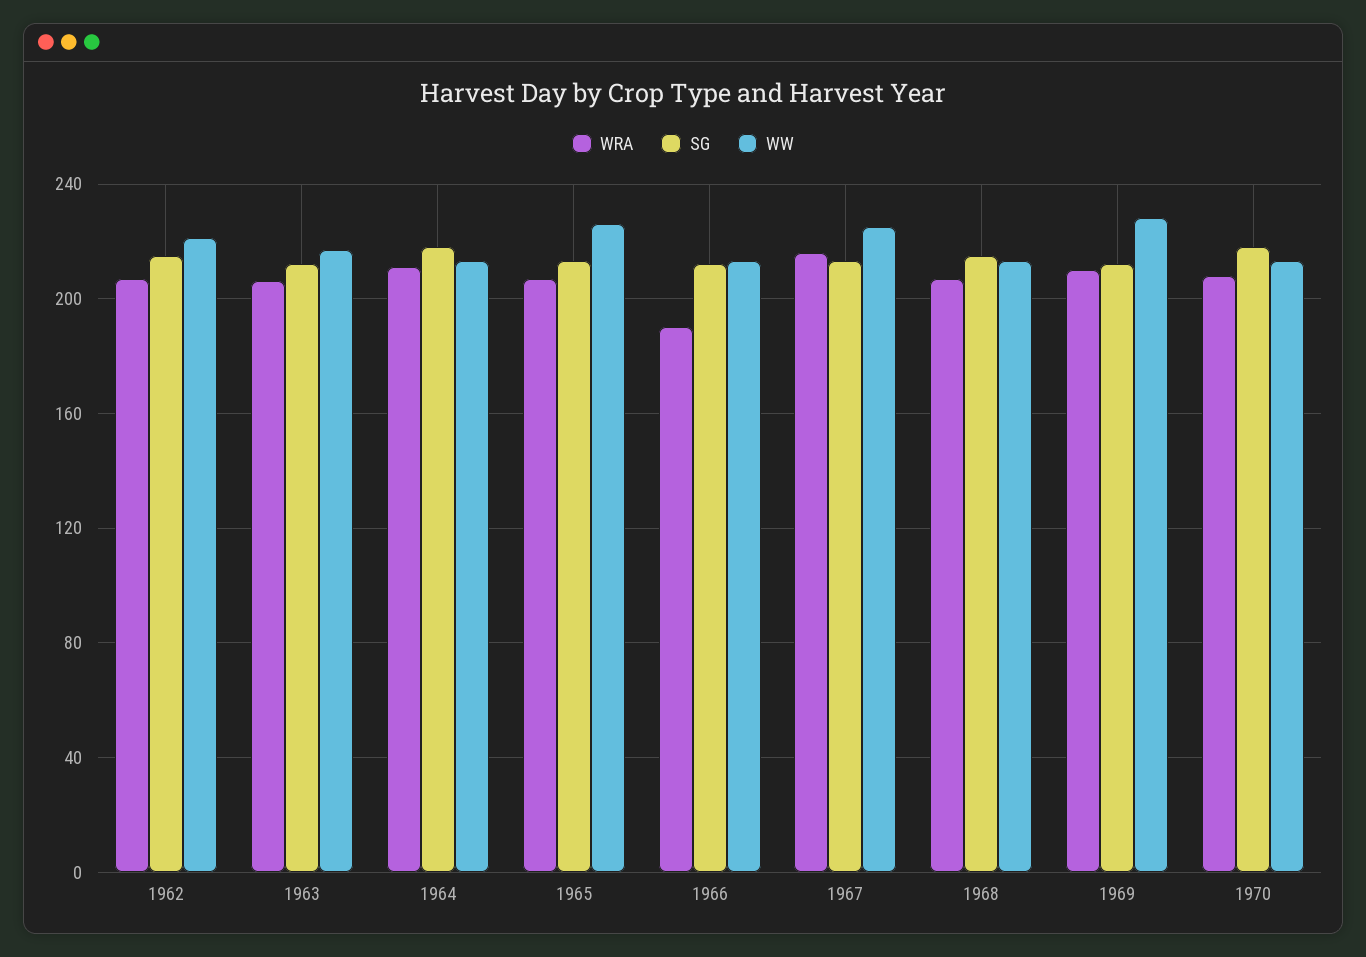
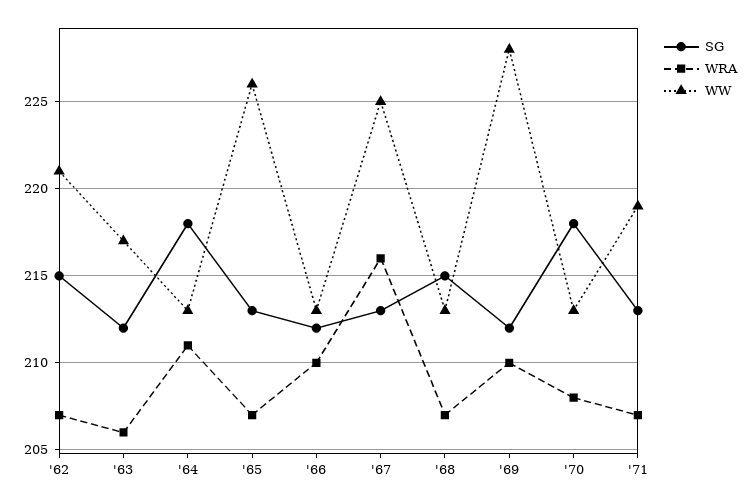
WRA, 1966: 190 -> 210
SG, '71: none -> 213
WRA, '71: none -> 207
WW, '71: none -> 219

